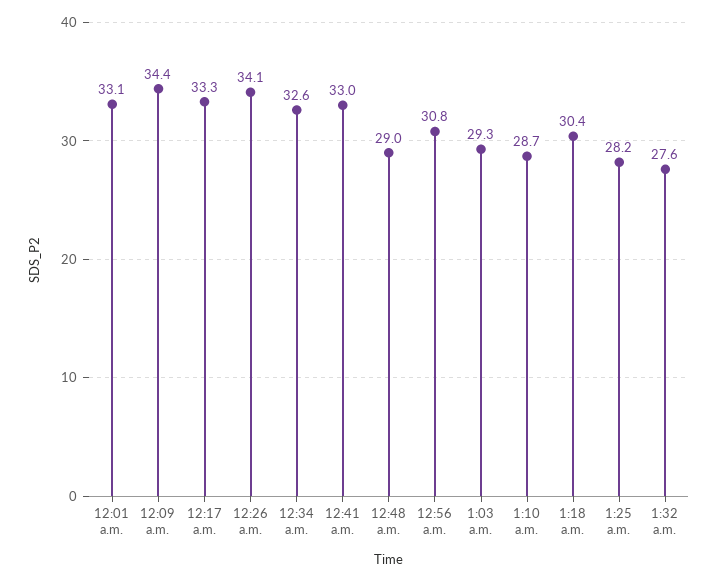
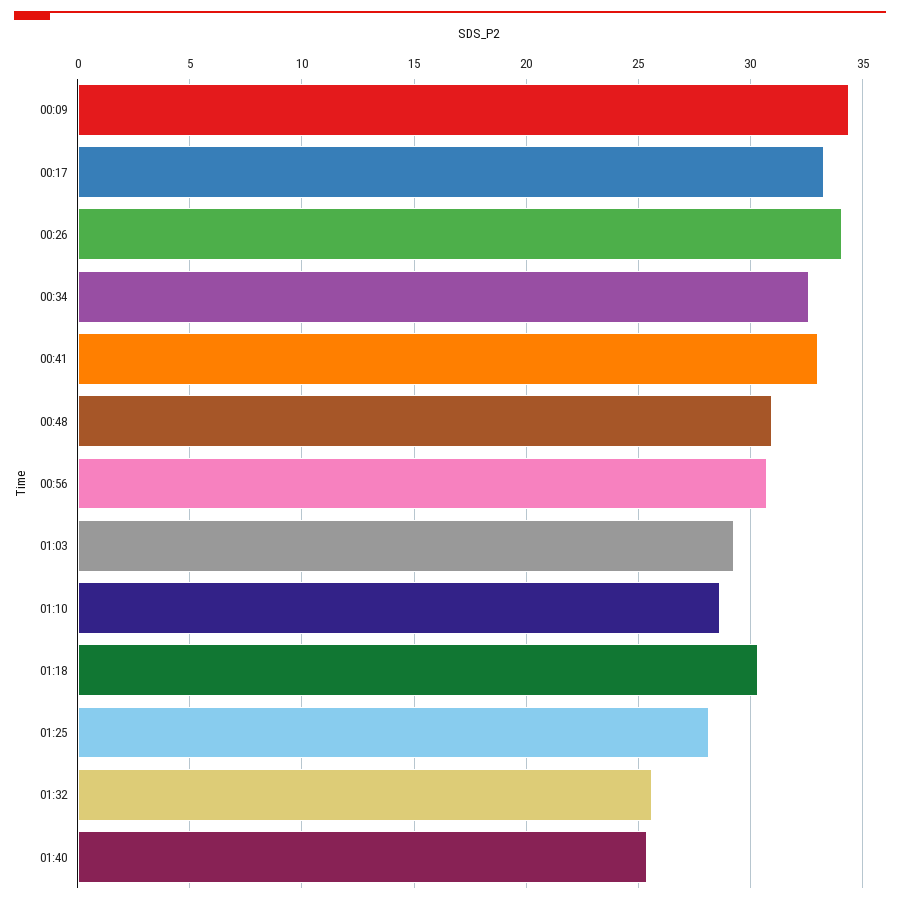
12:01 a.m.: 33.1 -> none
12:48 a.m.: 29 -> 31
1:32 a.m.: 27.6 -> 25.5
01:40: none -> 25.5

